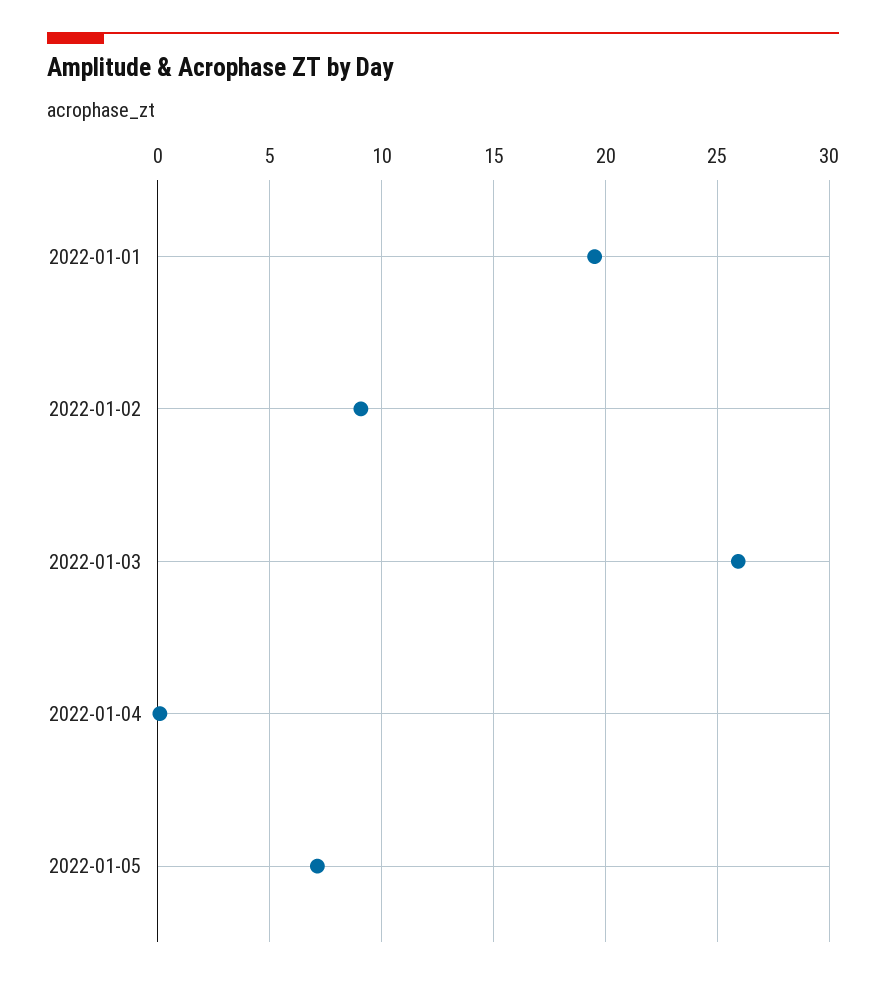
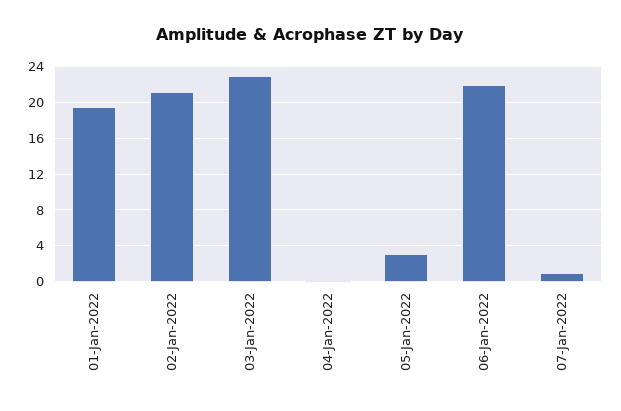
2022-01-02: 9 -> 21
2022-01-03: 26 -> 23
2022-01-05: 7 -> 3
06-Jan-2022: none -> 22
07-Jan-2022: none -> 1

